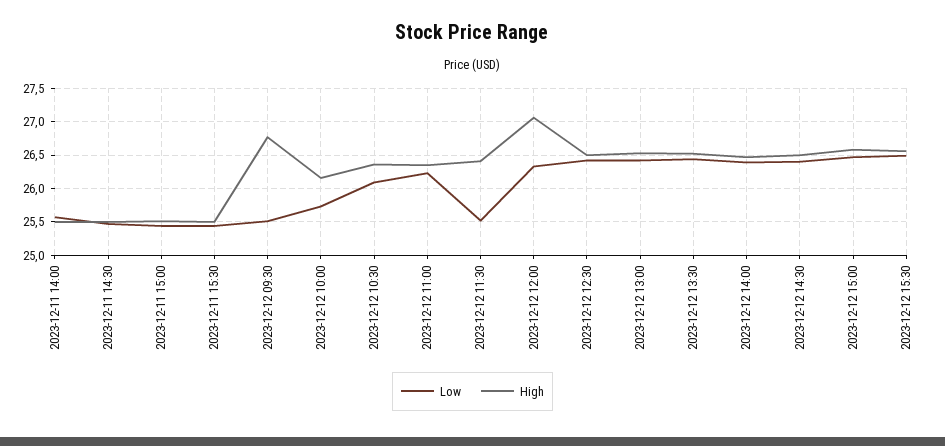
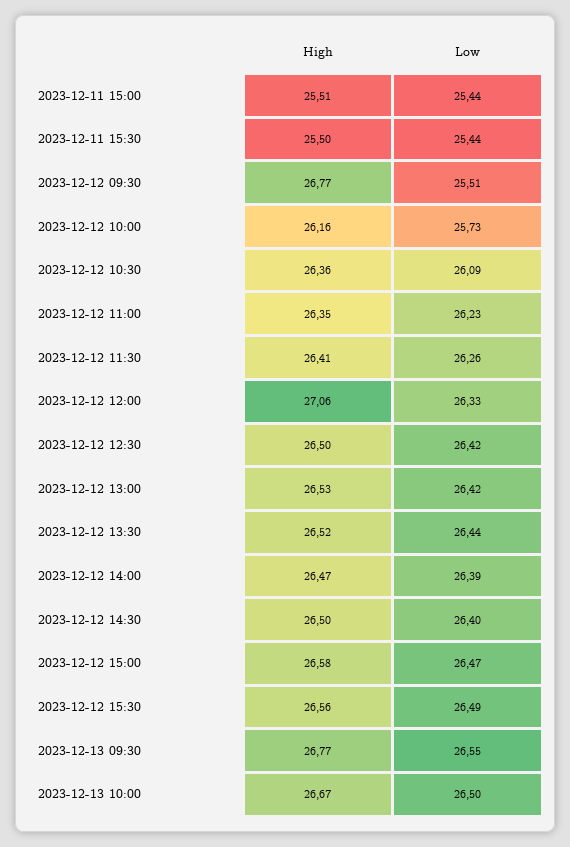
Low, 2023-12-11 14:00: 25.6 -> none
High, 2023-12-11 14:00: 25.5 -> none
Low, 2023-12-11 14:30: 25.5 -> none
High, 2023-12-11 14:30: 25.5 -> none
Low, 2023-12-12 11:30: 25.5 -> 26.26
High, 2023-12-13 09:30: none -> 26.77
Low, 2023-12-13 09:30: none -> 26.55
High, 2023-12-13 10:00: none -> 26.67
Low, 2023-12-13 10:00: none -> 26.5

